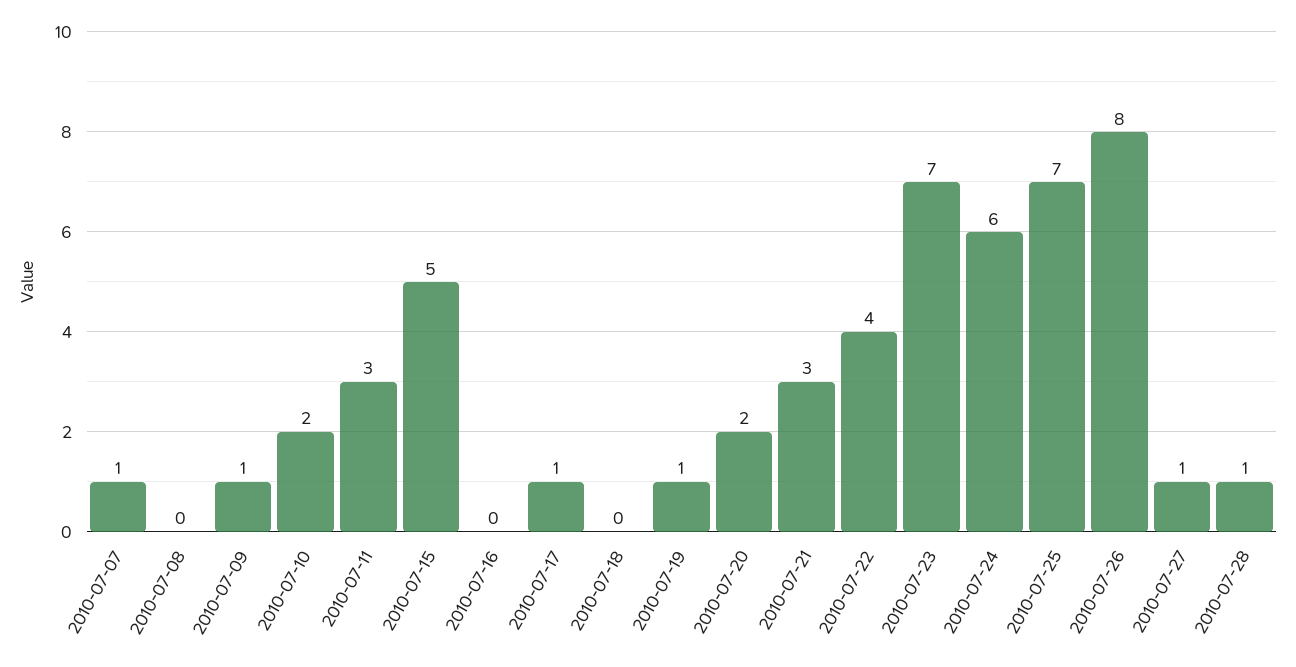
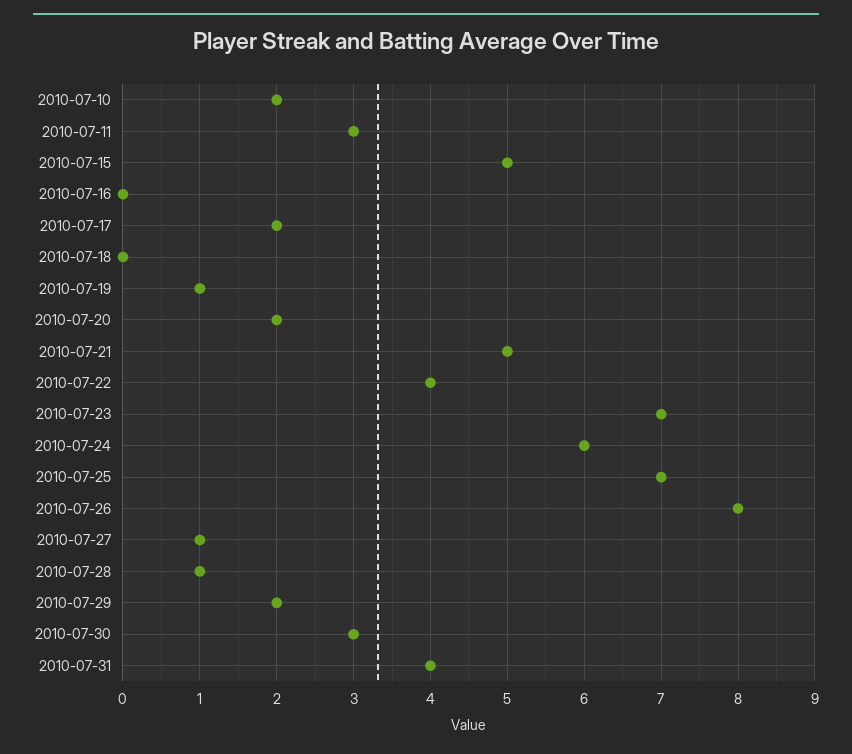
2010-07-07: 1 -> none
2010-07-08: 0 -> none
2010-07-09: 1 -> none
2010-07-17: 1 -> 2
2010-07-21: 3 -> 5
2010-07-29: none -> 2
2010-07-30: none -> 3
2010-07-31: none -> 4

